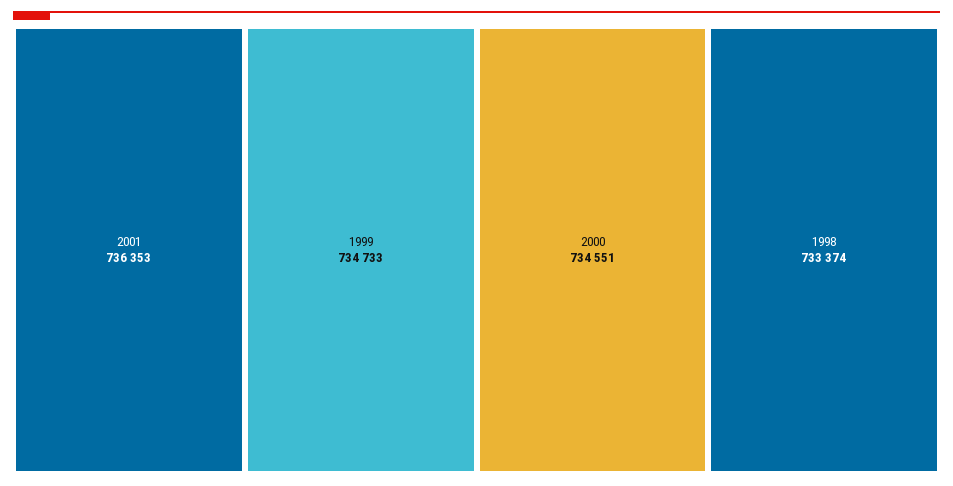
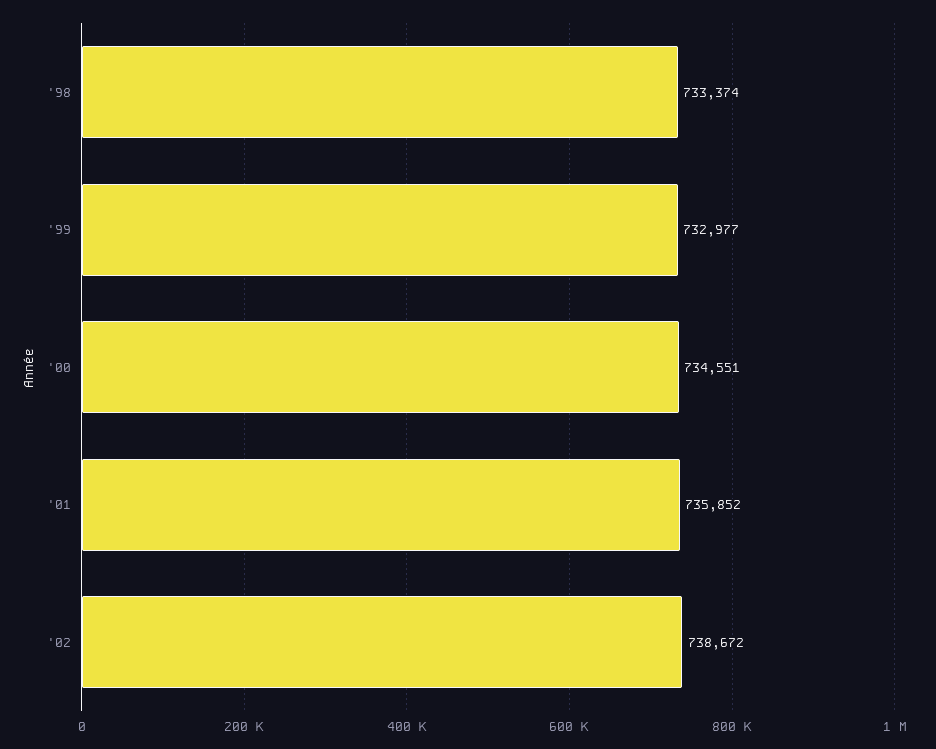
2001: 736353 -> 735852
1999: 734733 -> 732977
'02: none -> 738672

